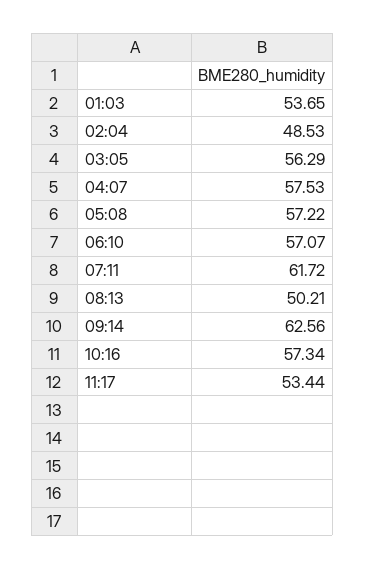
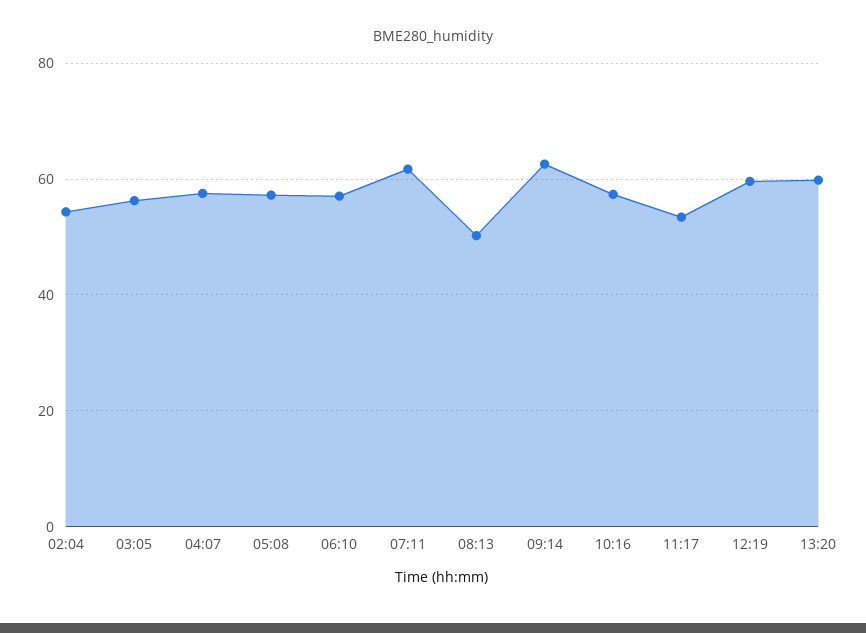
01:03: 53.65 -> none
02:04: 48.53 -> 54
12:19: none -> 60
13:20: none -> 60

